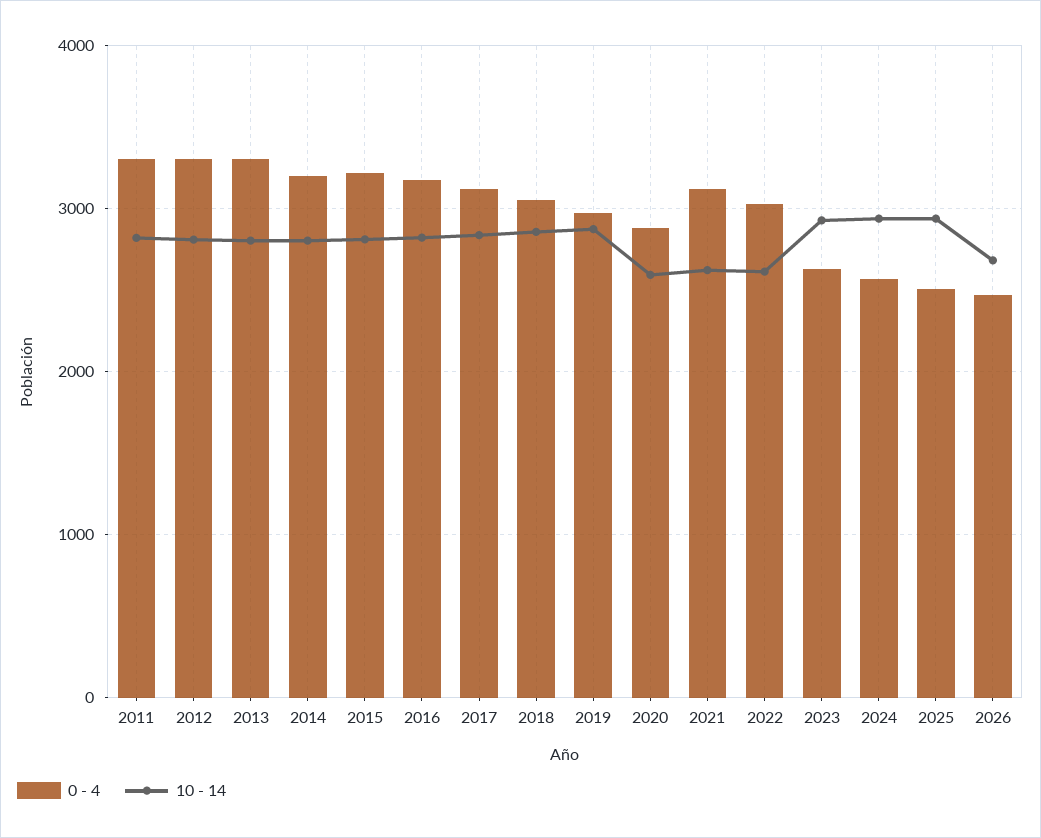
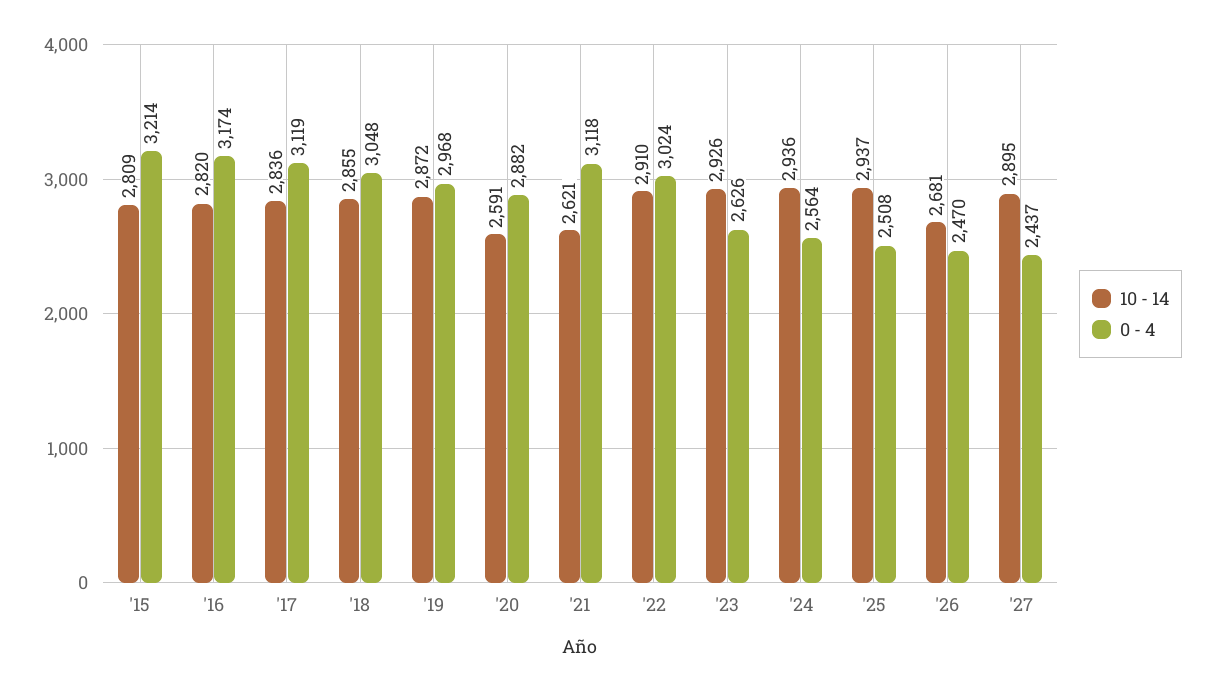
0 - 4, 2011: 3300 -> none
10 - 14, 2011: 2800 -> none
0 - 4, 2012: 3300 -> none
10 - 14, 2012: 2800 -> none
0 - 4, 2013: 3300 -> none
10 - 14, 2013: 2800 -> none
0 - 4, 2014: 3200 -> none
10 - 14, 2014: 2800 -> none
10 - 14, 2022: 2600 -> 2910
10 - 14, '27: none -> 2895
0 - 4, '27: none -> 2437

